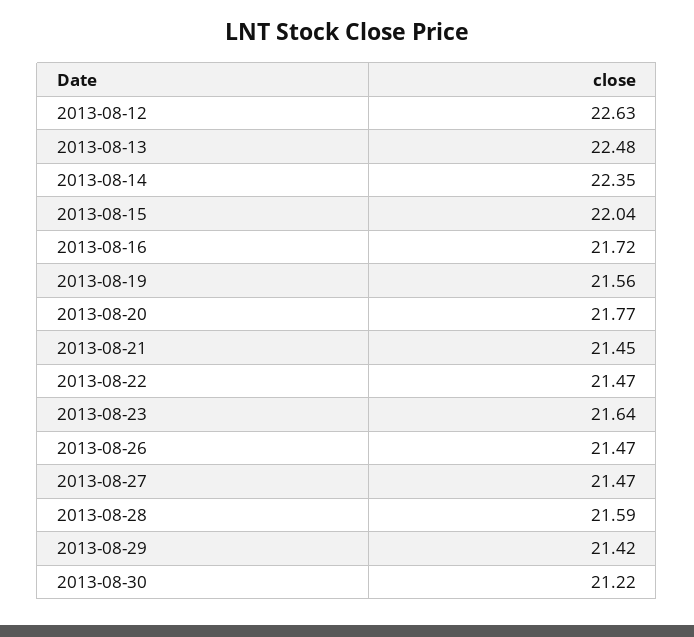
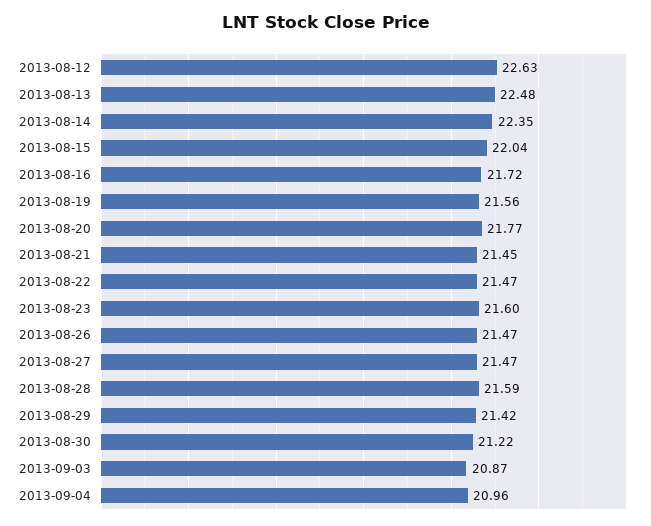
2013-08-23: 21.64 -> 21.6
2013-09-03: none -> 20.87
2013-09-04: none -> 20.96

